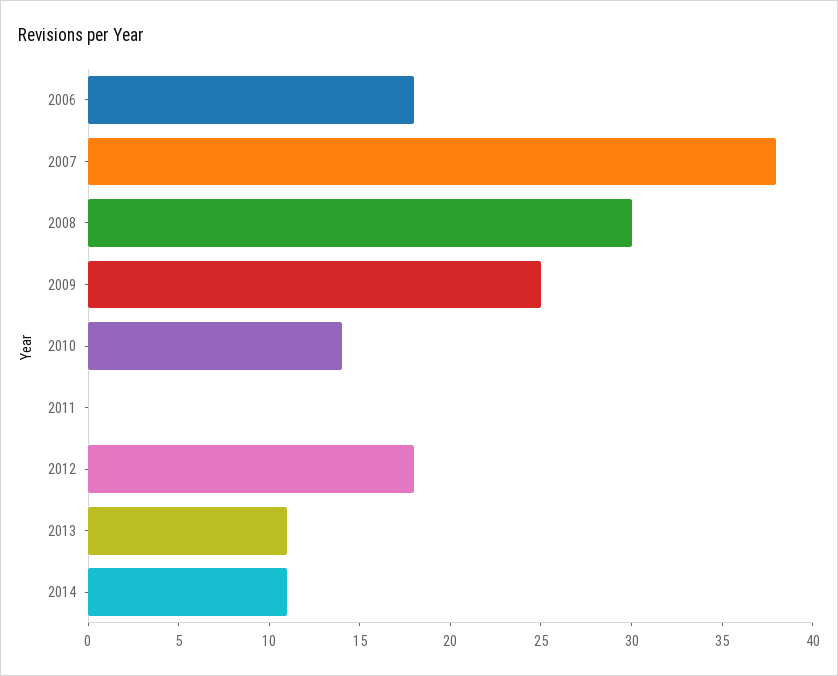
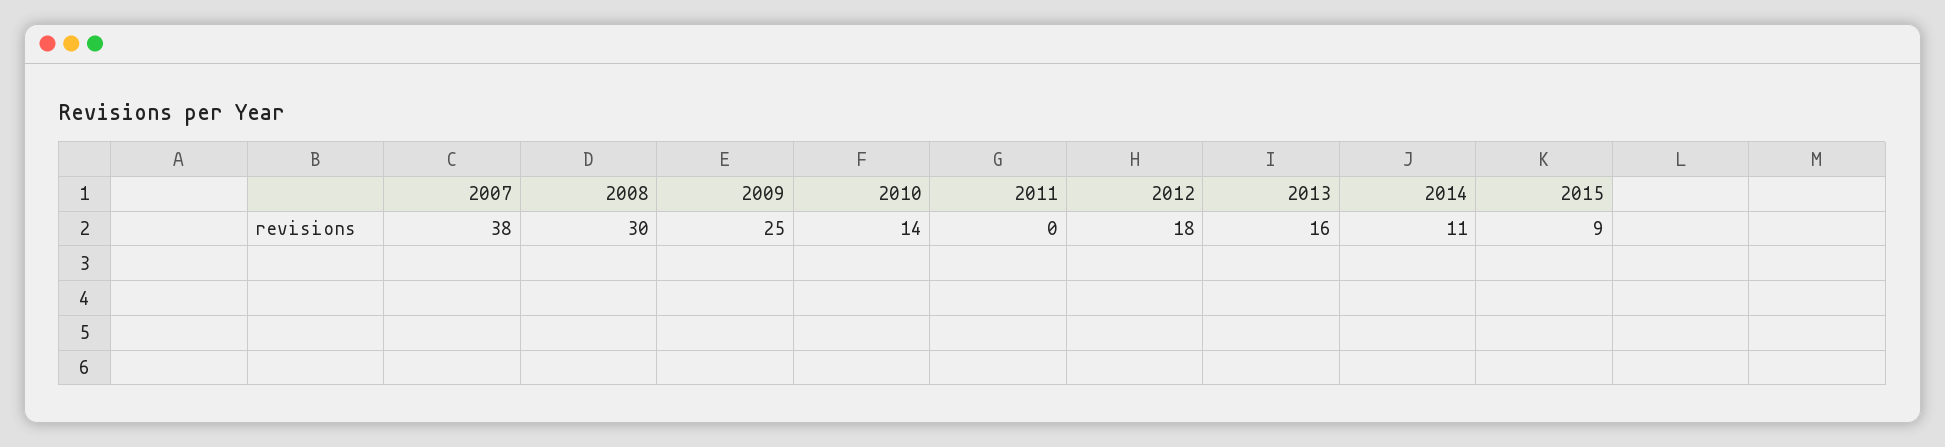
2006: 18 -> none
2013: 11 -> 16
2015: none -> 9

